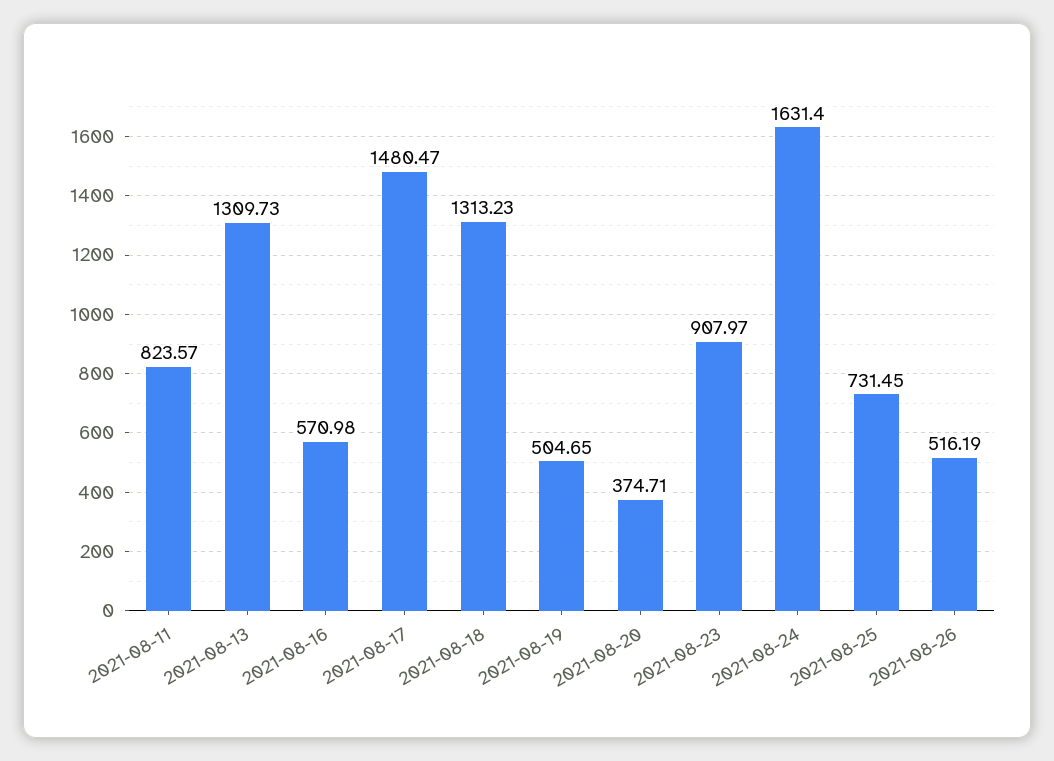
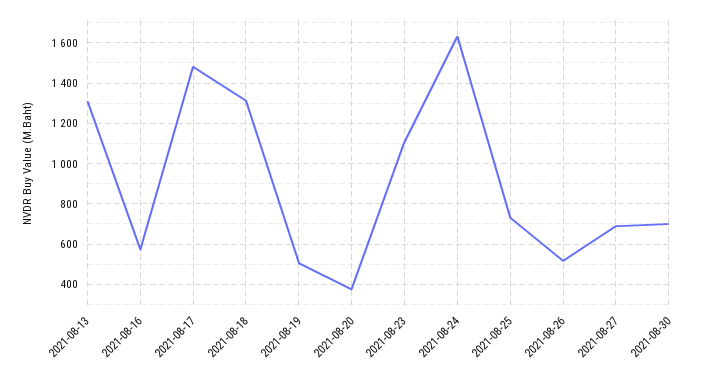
2021-08-11: 823.57 -> none
2021-08-23: 907.97 -> 1100
2021-08-27: none -> 700
2021-08-30: none -> 700

